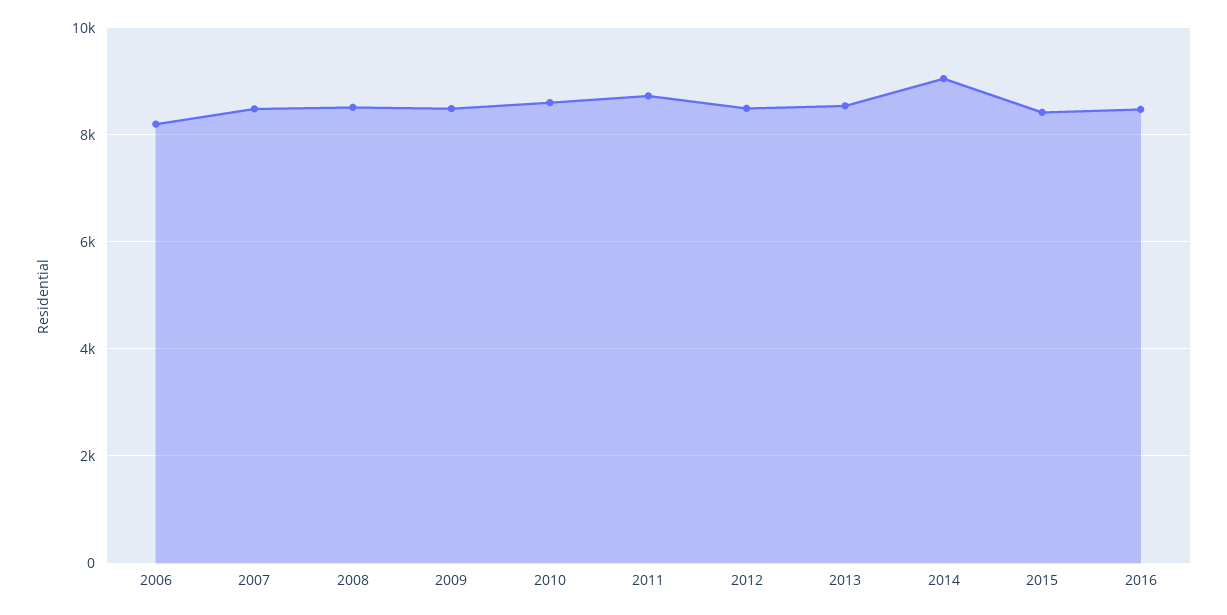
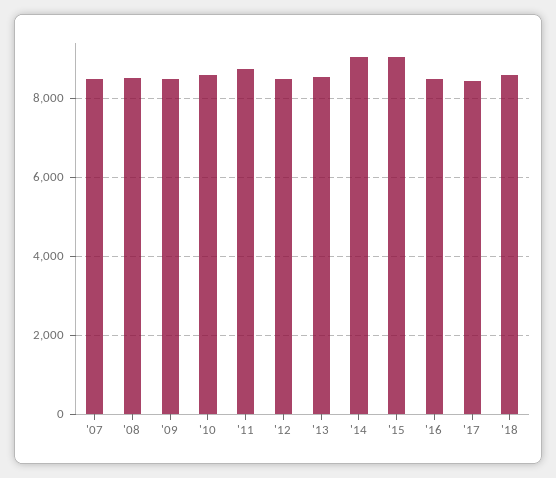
2006: 8200 -> none
2015: 8400 -> 9000
'17: none -> 8400
'18: none -> 8600

